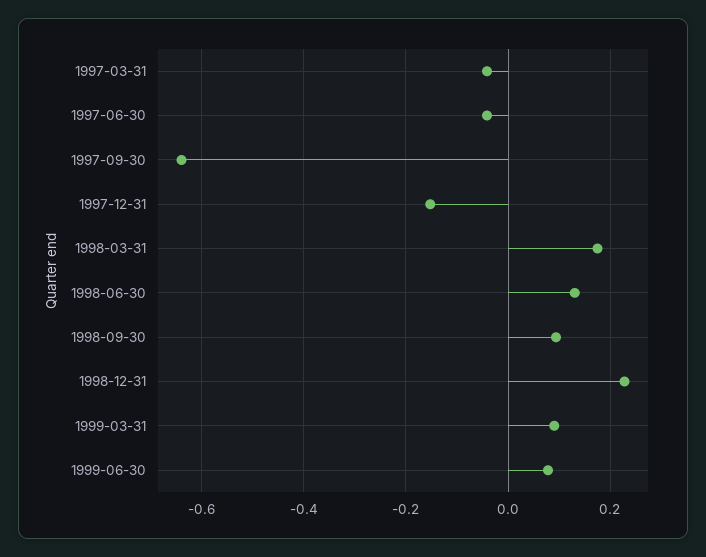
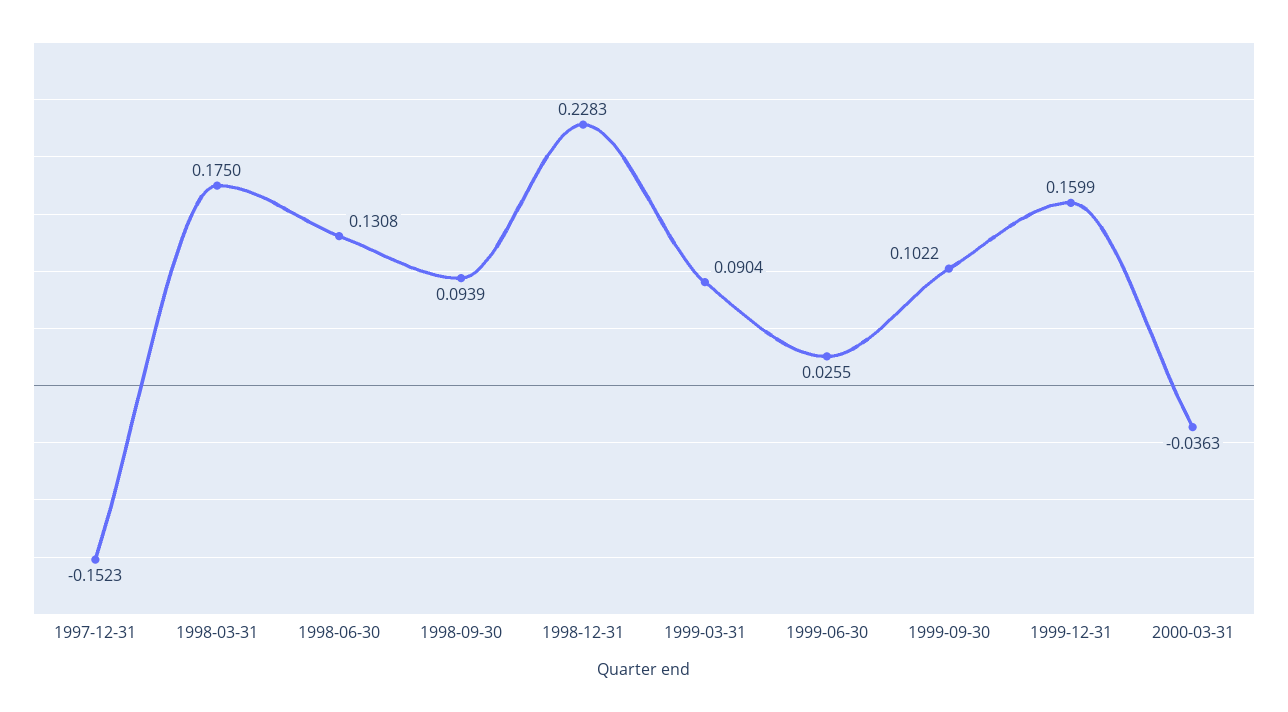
1997-03-31: -0.04 -> none
1997-06-30: -0.04 -> none
1997-09-30: -0.64 -> none
1999-06-30: 0.08 -> 0.0255
1999-09-30: none -> 0.1022
1999-12-31: none -> 0.1599
2000-03-31: none -> -0.0363

